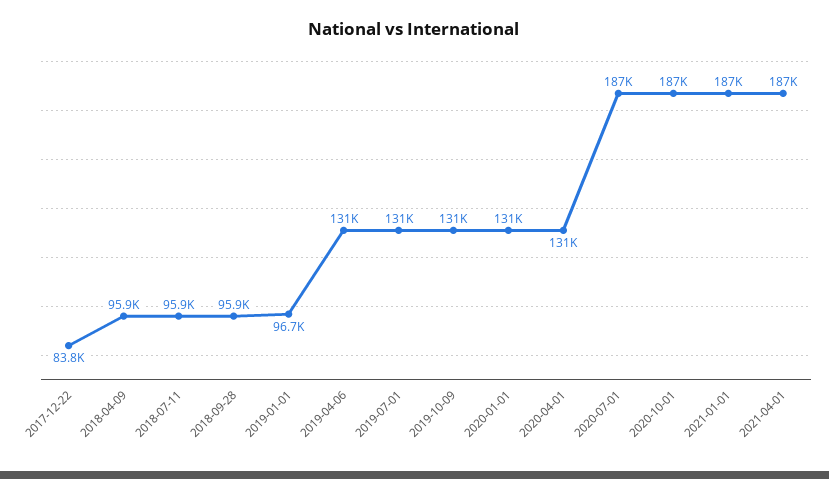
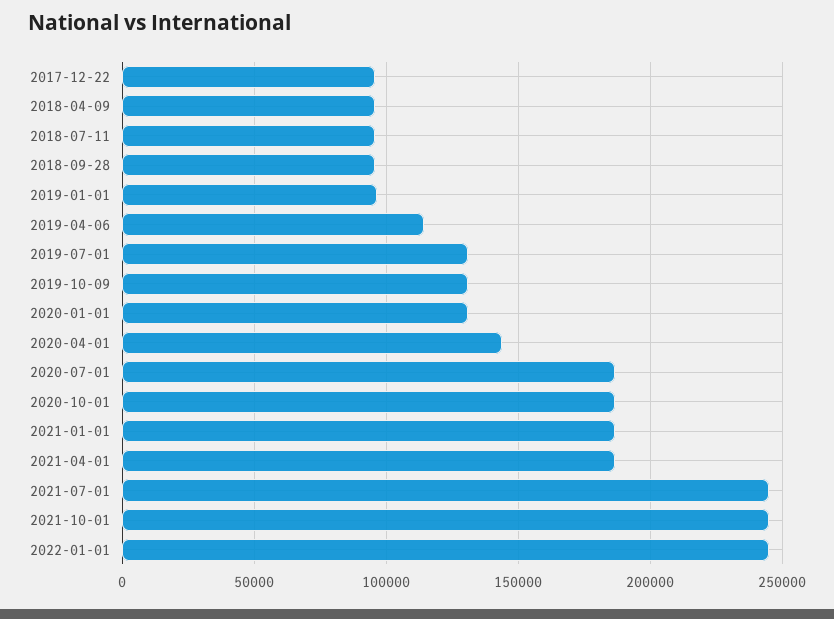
2017-12-22: 83800 -> 95000
2019-04-06: 131000 -> 115000
2020-04-01: 131000 -> 145000
2021-07-01: none -> 245000
2021-10-01: none -> 245000
2022-01-01: none -> 245000

